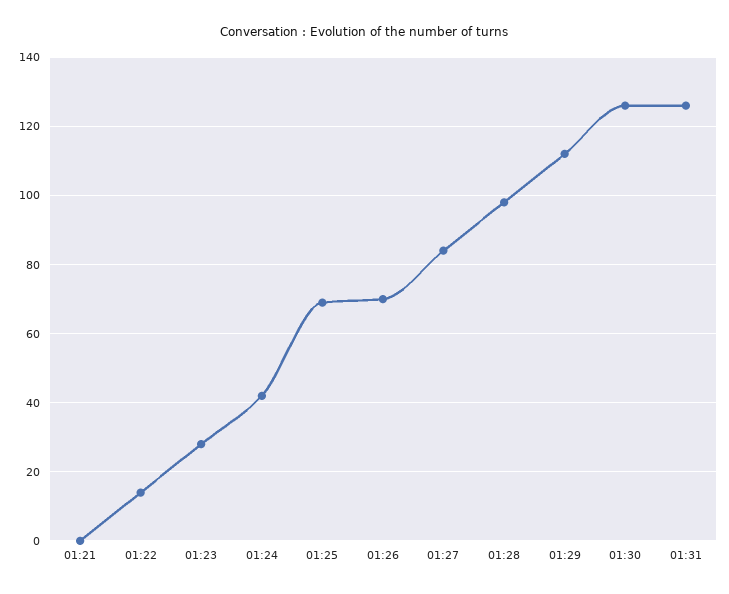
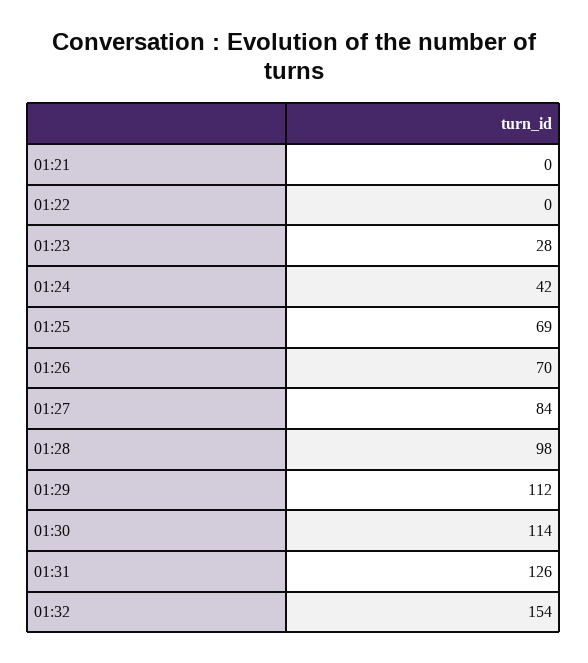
01:22: 15 -> 0
01:30: 125 -> 114
01:32: none -> 154

